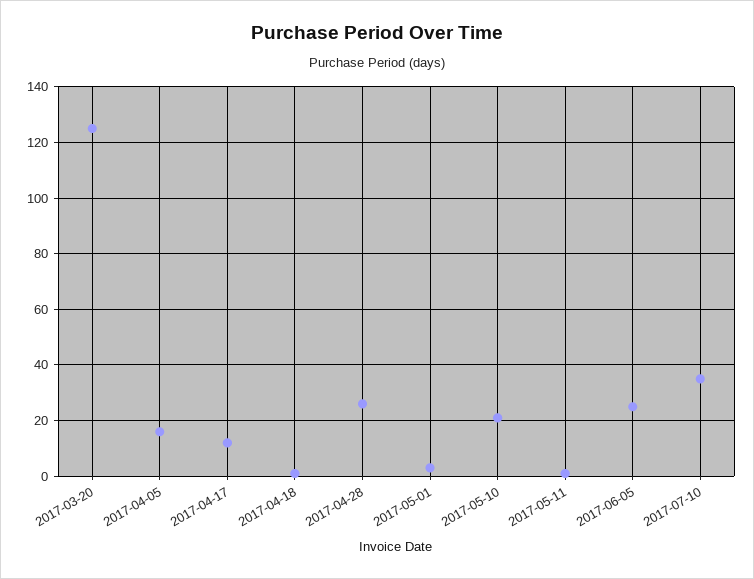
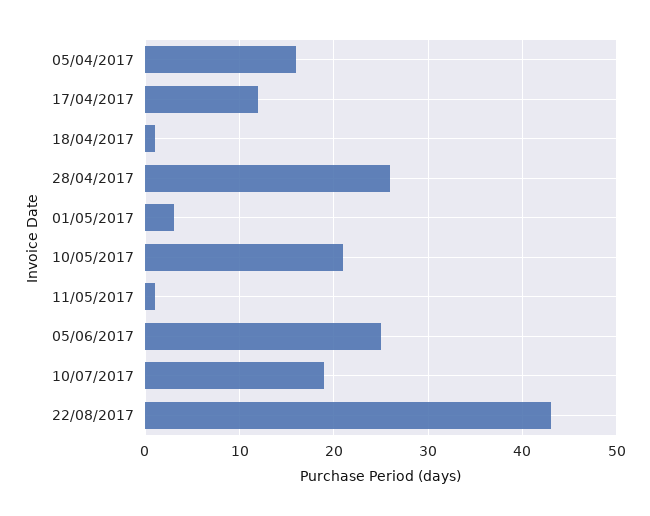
2017-03-20: 125 -> none
2017-07-10: 35 -> 19
22/08/2017: none -> 43

